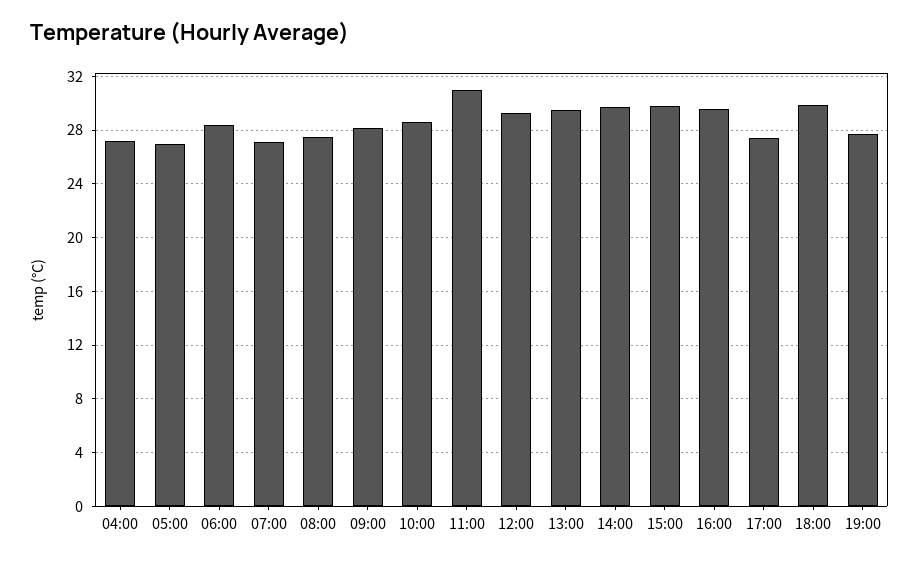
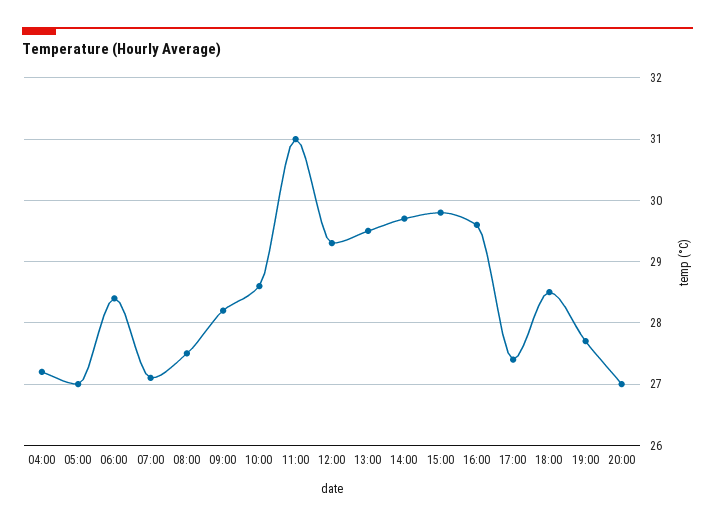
18:00: 30 -> 28.5
20:00: none -> 27

